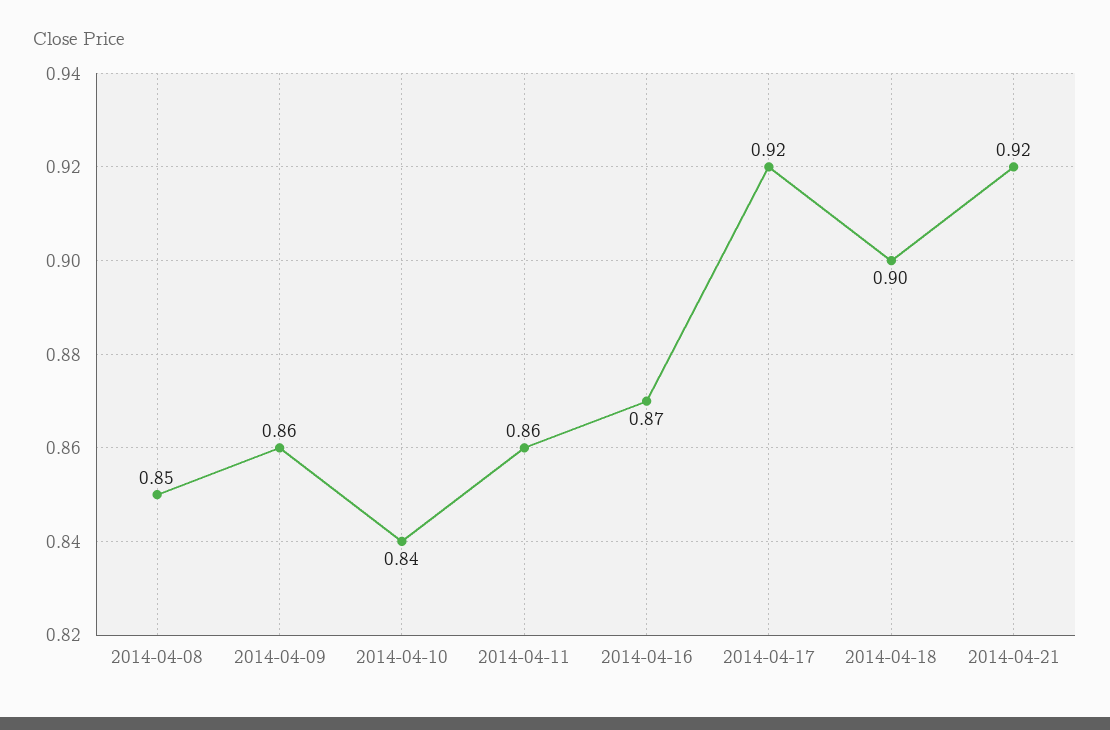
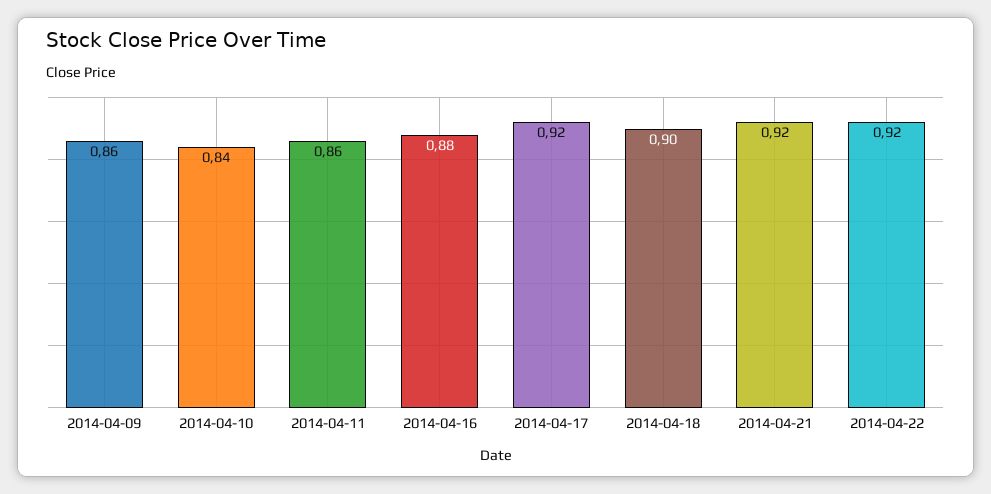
2014-04-08: 0.85 -> none
2014-04-16: 0.87 -> 0.88
2014-04-22: none -> 0.92

